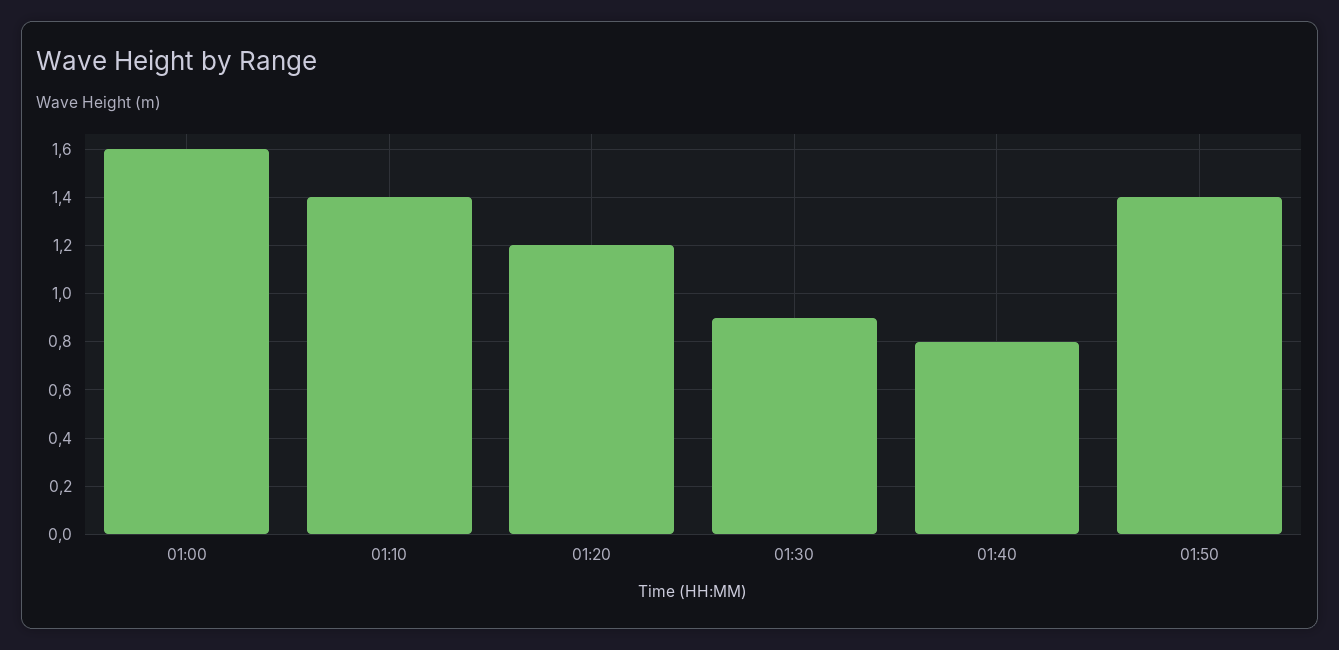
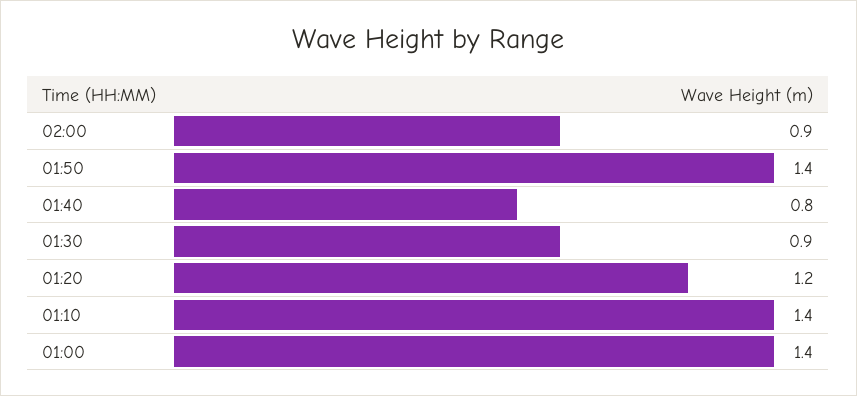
01:00: 1.6 -> 1.4
02:00: none -> 0.9

